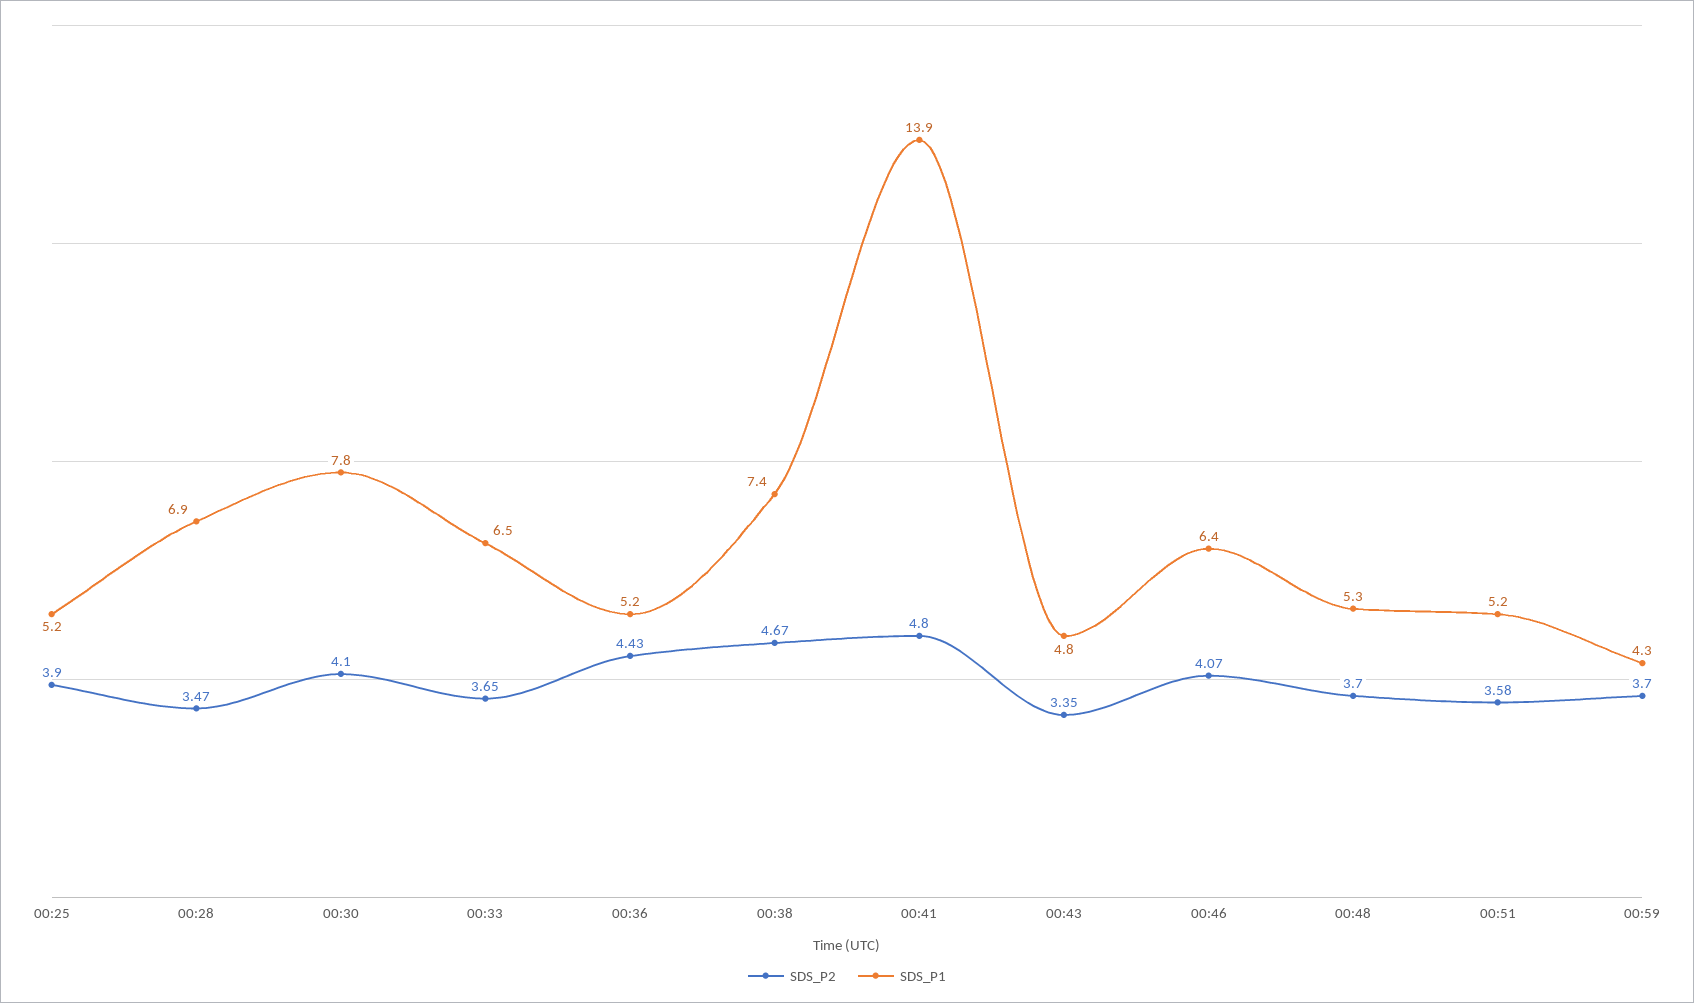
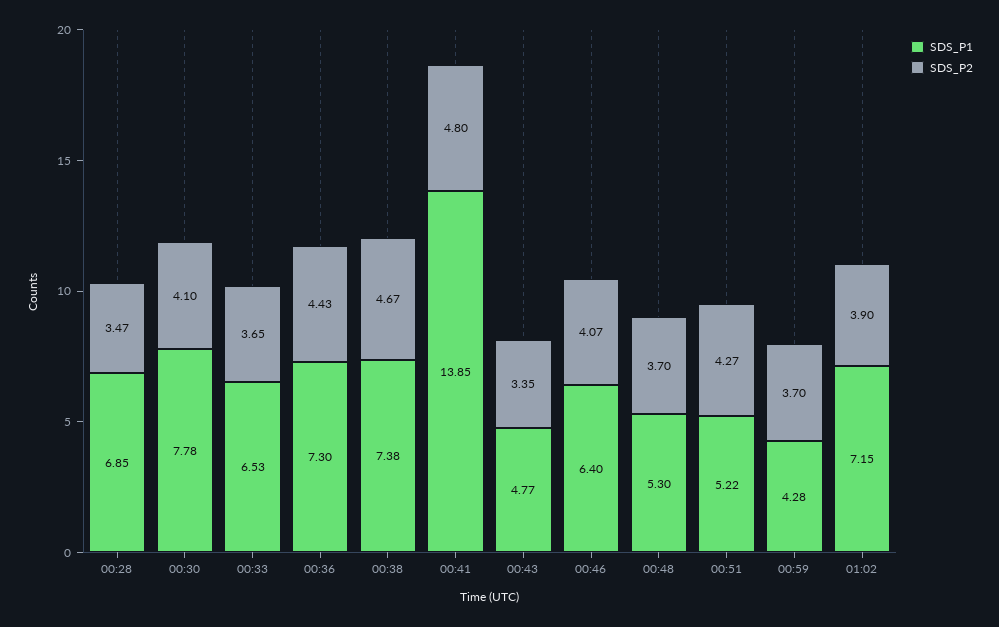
SDS_P2, 00:25: 3.9 -> none
SDS_P1, 00:25: 5.2 -> none
SDS_P1, 00:36: 5.2 -> 7.3
SDS_P2, 00:51: 3.58 -> 4.27
SDS_P1, 01:02: none -> 7.15
SDS_P2, 01:02: none -> 3.9

